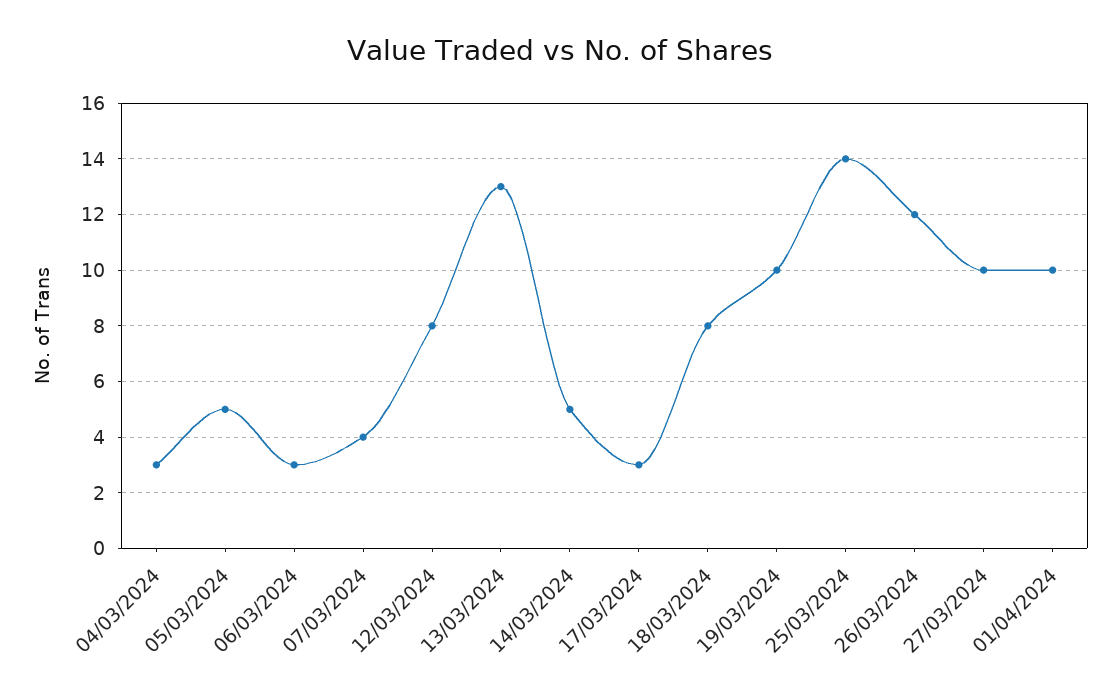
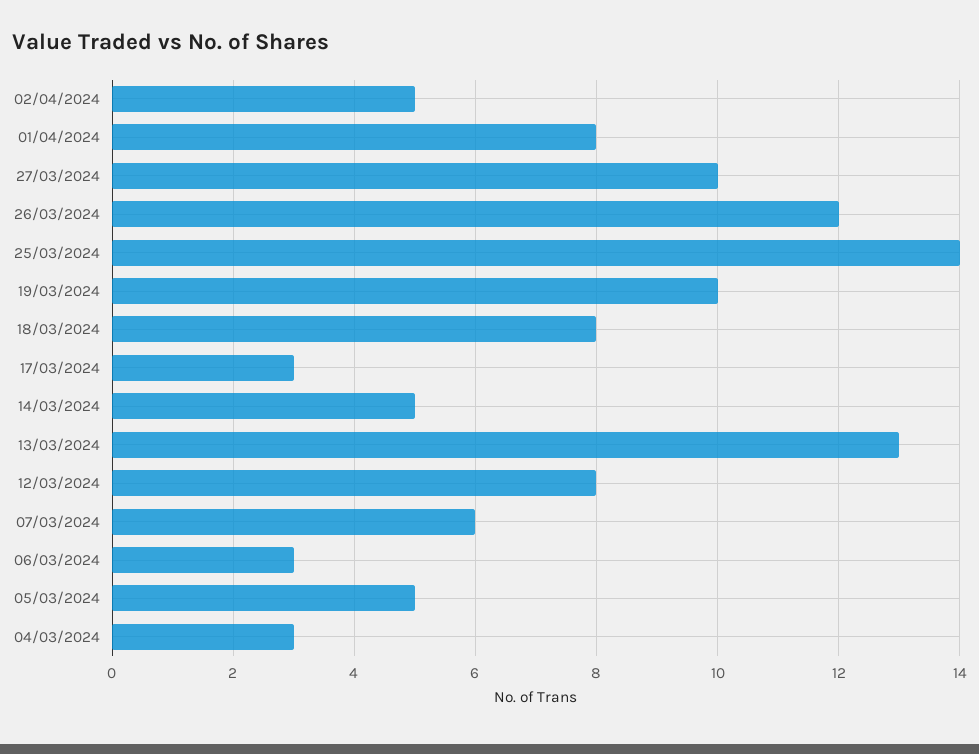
07/03/2024: 4 -> 6
01/04/2024: 10 -> 8
02/04/2024: none -> 5

